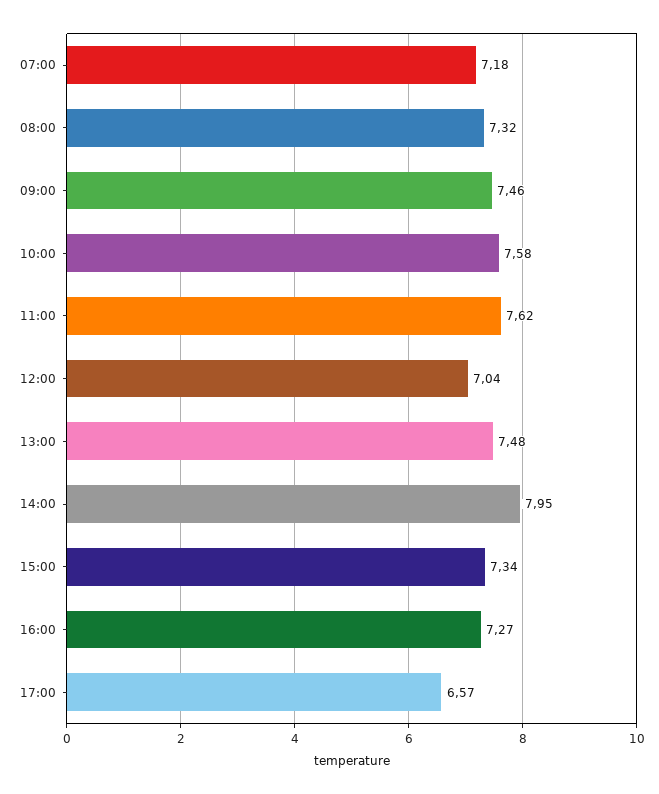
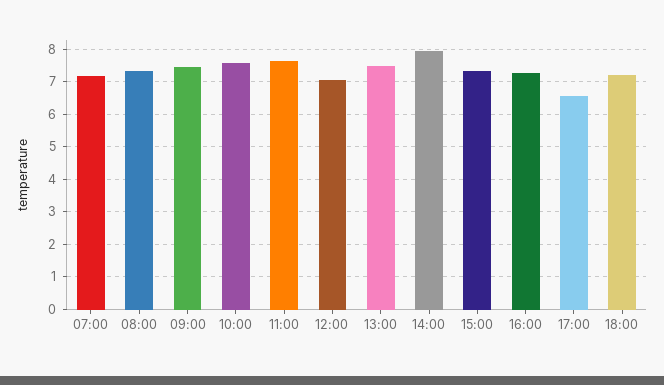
18:00: none -> 7.2

